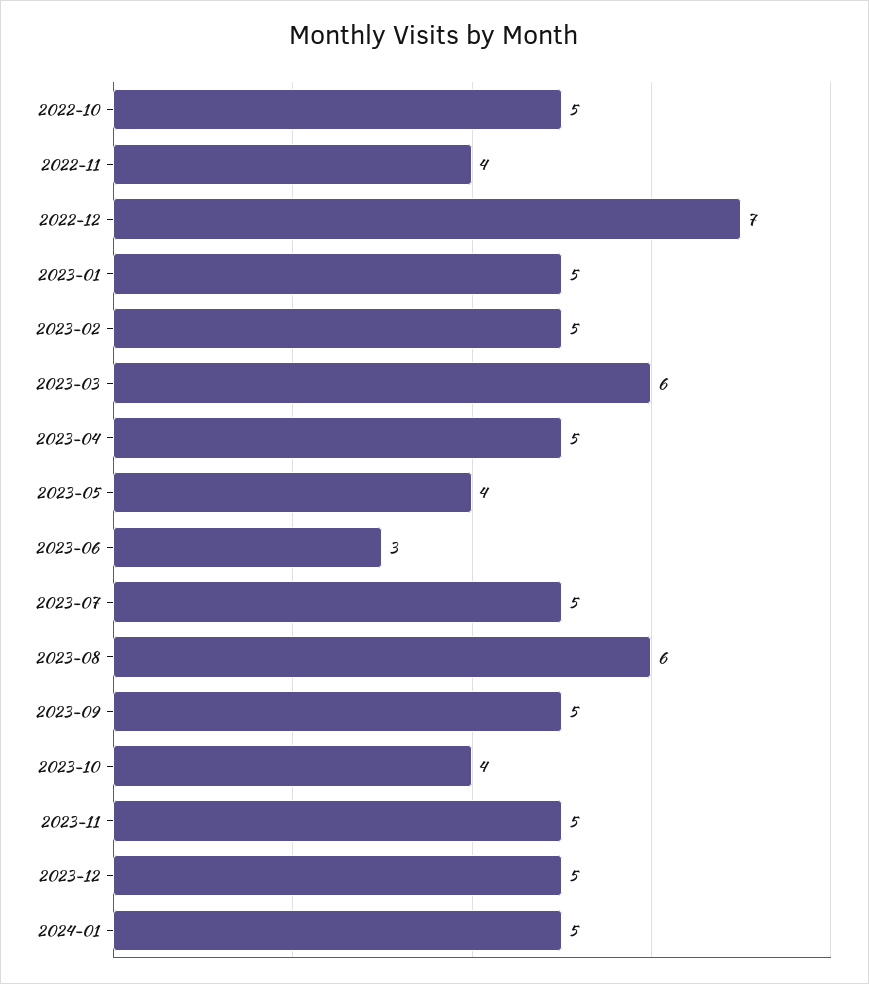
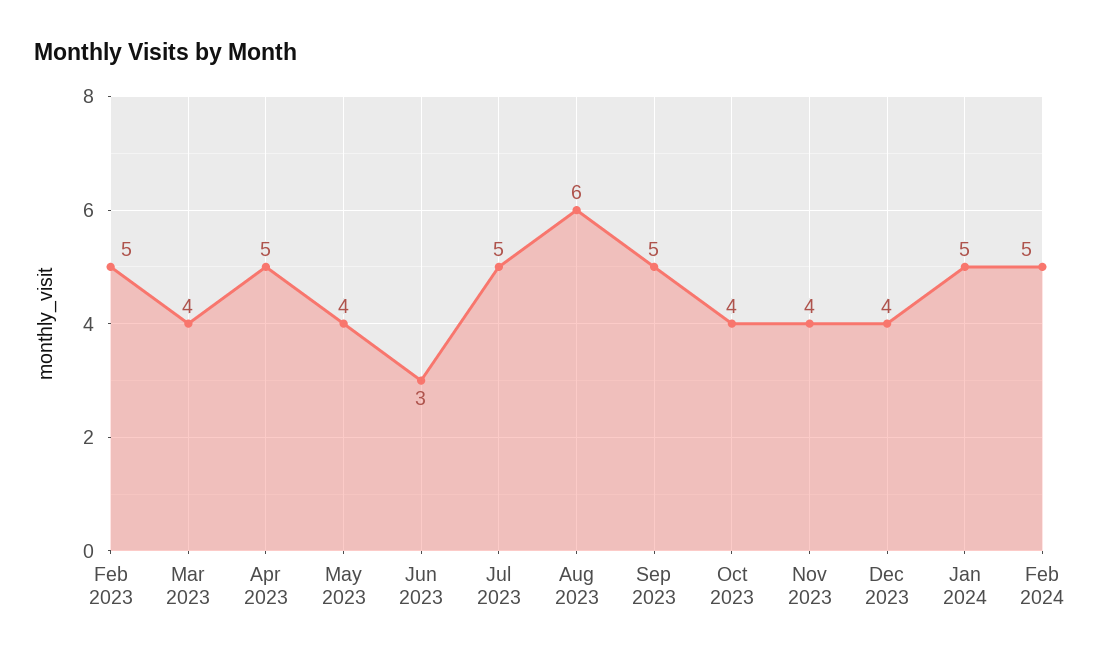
2022-10: 5 -> none
2022-11: 4 -> none
2022-12: 7 -> none
2023-01: 5 -> none
2023-03: 6 -> 4
2023-11: 5 -> 4
2023-12: 5 -> 4
Feb 2024: none -> 5

